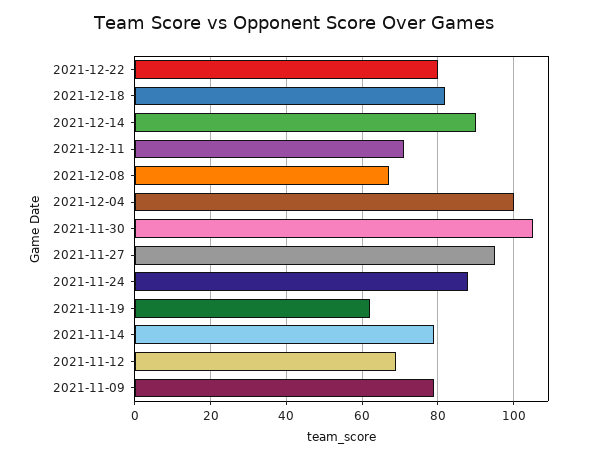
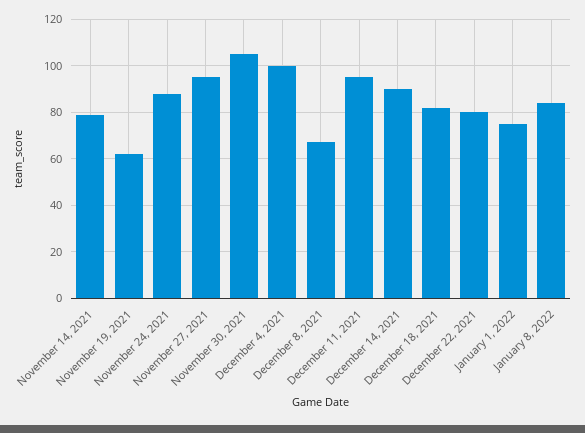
2021-12-11: 70 -> 95
2021-11-12: 70 -> none
2021-11-09: 80 -> none
January 1, 2022: none -> 75
January 8, 2022: none -> 85

